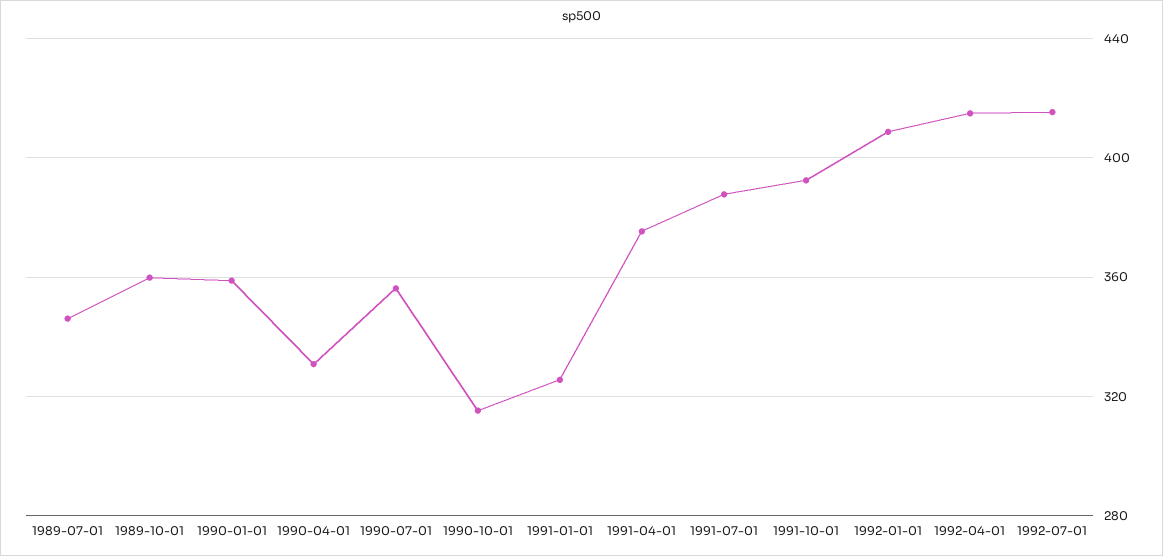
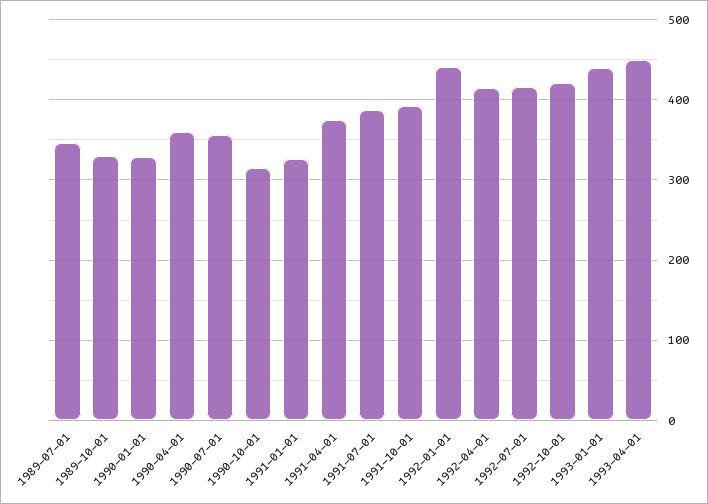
1989-10-01: 360 -> 330
1990-01-01: 360 -> 330
1990-04-01: 330 -> 360
1992-01-01: 410 -> 440
1992-10-01: none -> 420
1993-01-01: none -> 440
1993-04-01: none -> 450

